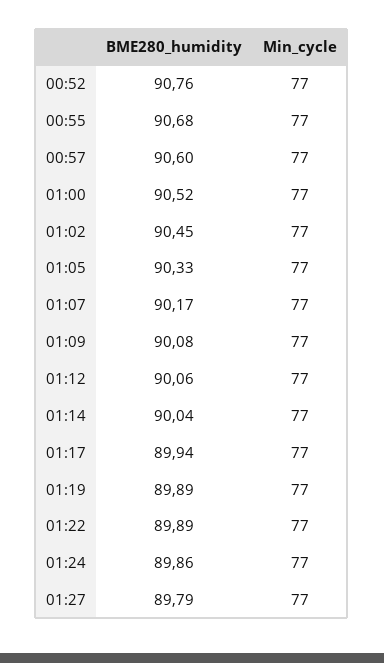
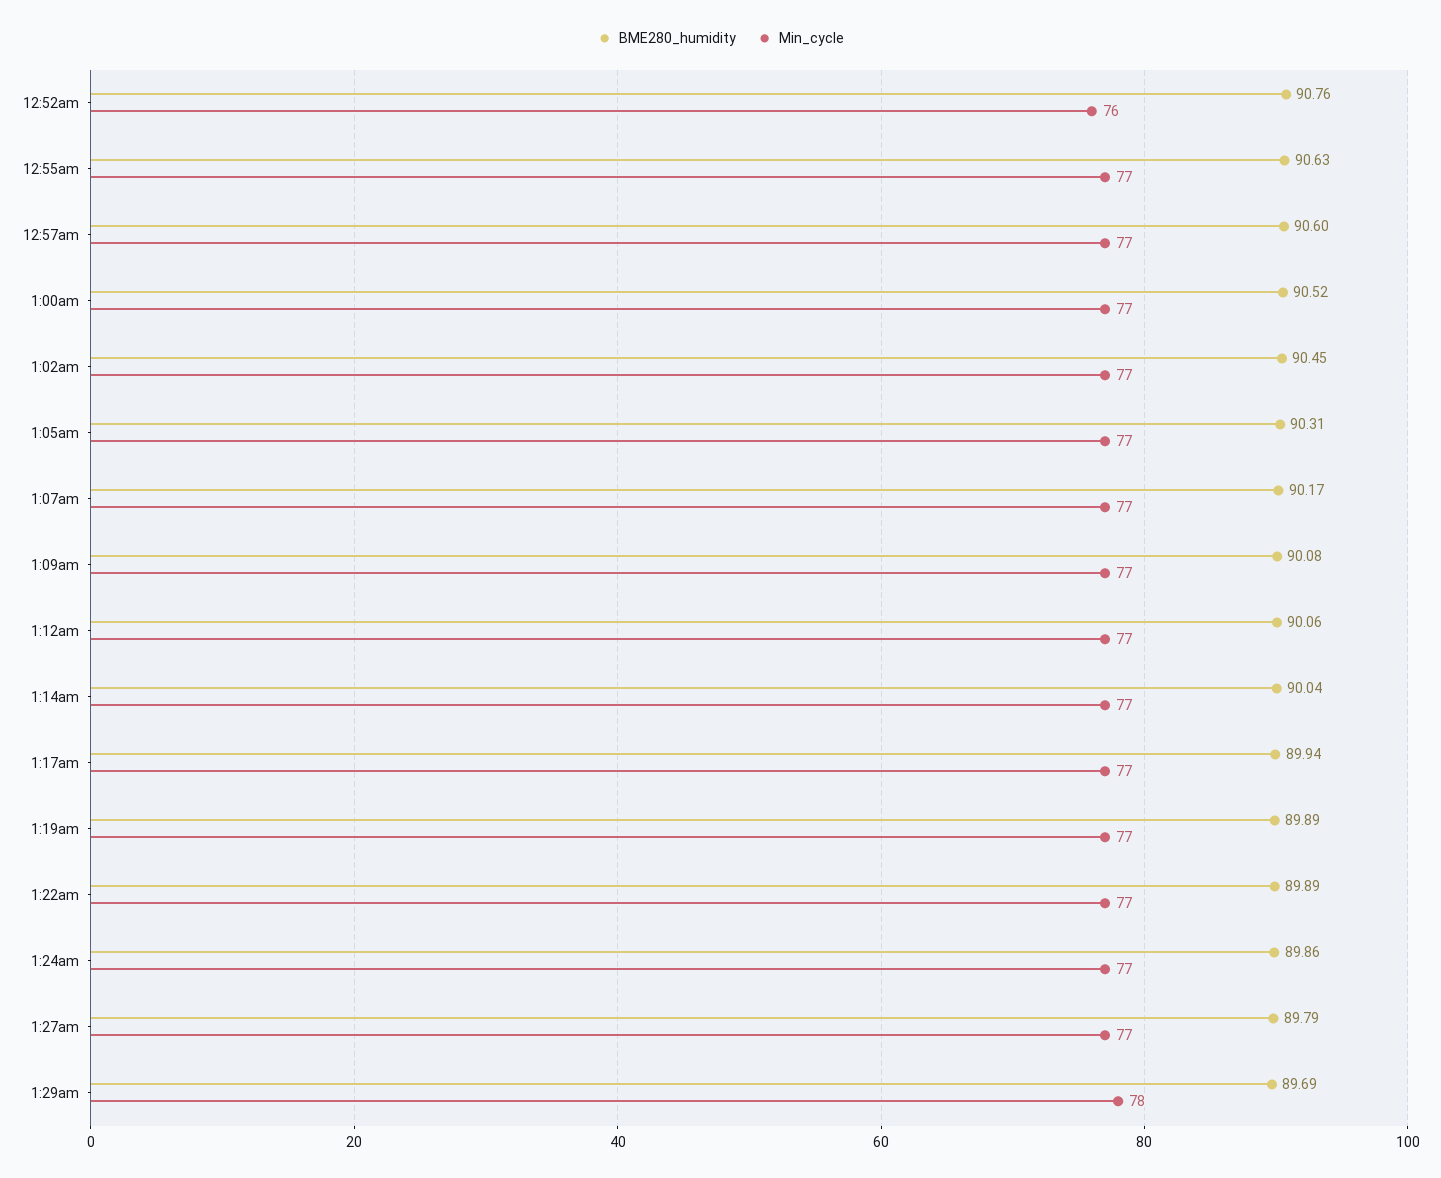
Min_cycle, 00:52: 77 -> 76
BME280_humidity, 00:55: 90.68 -> 90.63
BME280_humidity, 01:05: 90.33 -> 90.31
BME280_humidity, 1:29am: none -> 89.69
Min_cycle, 1:29am: none -> 78

